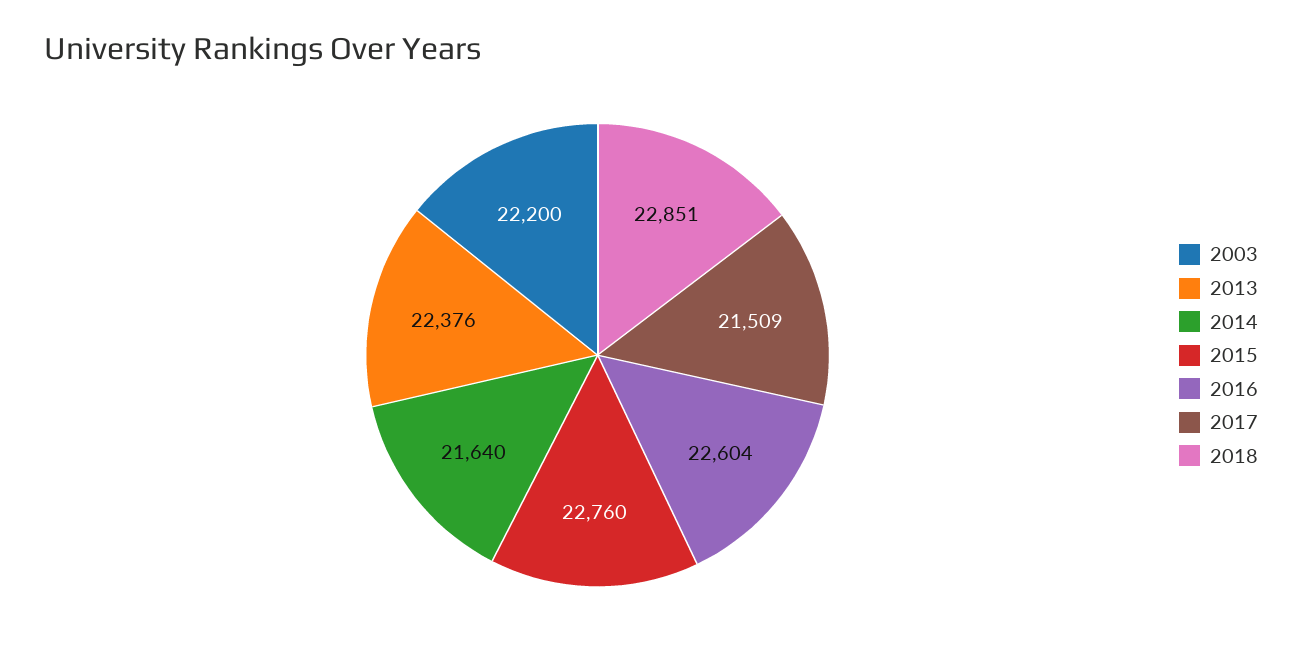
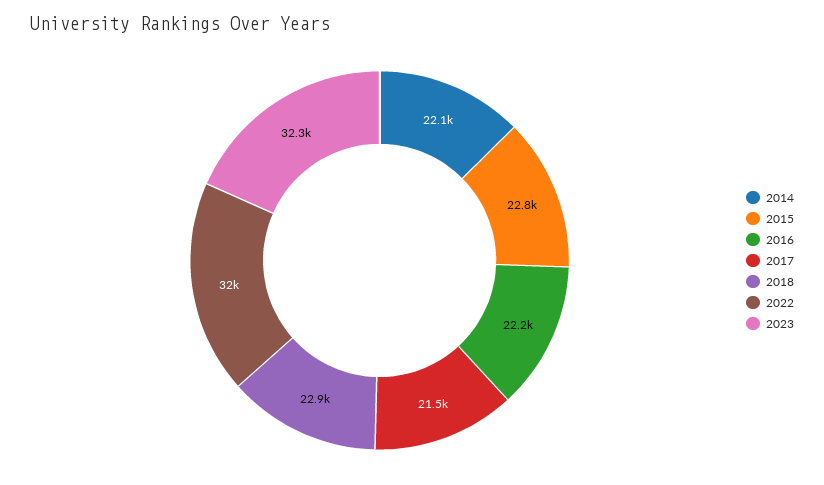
2003: 22200 -> none
2013: 22376 -> none
2014: 21640 -> 22100
2016: 22604 -> 22200
2022: none -> 32000
2023: none -> 32300

